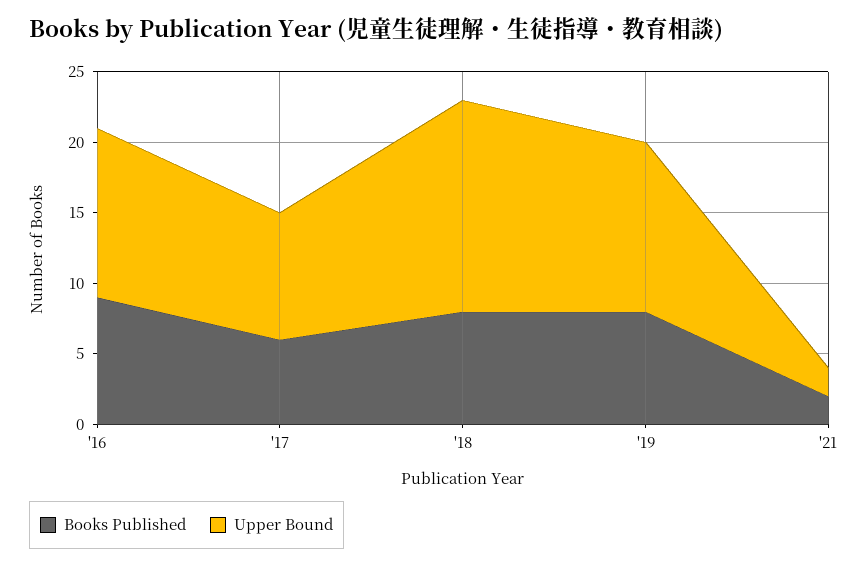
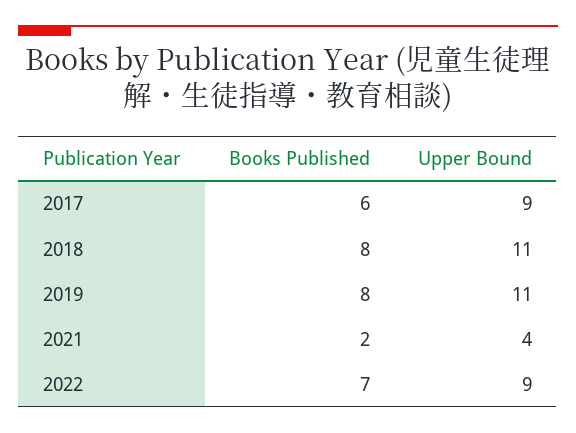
Books Published, '16: 9 -> none
Upper Bound, '16: 12 -> none
Upper Bound, '18: 15 -> 11
Upper Bound, '19: 12 -> 11
Upper Bound, '21: 2 -> 4
Books Published, 2022: none -> 7
Upper Bound, 2022: none -> 9

